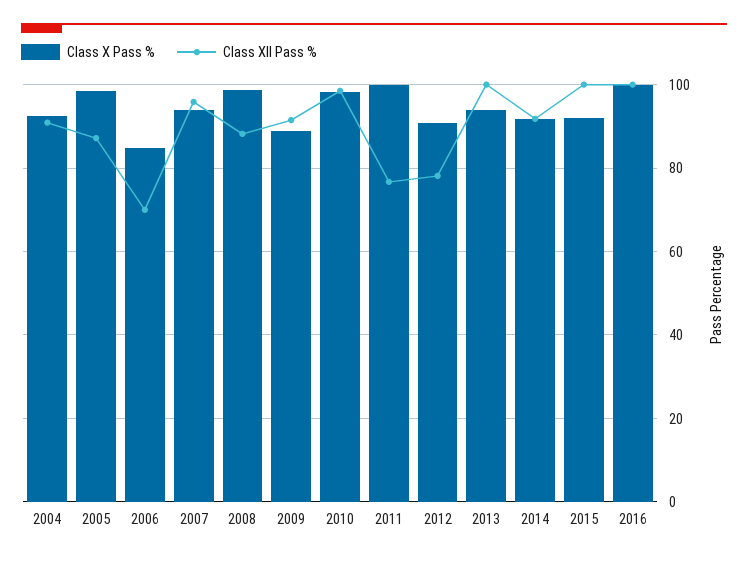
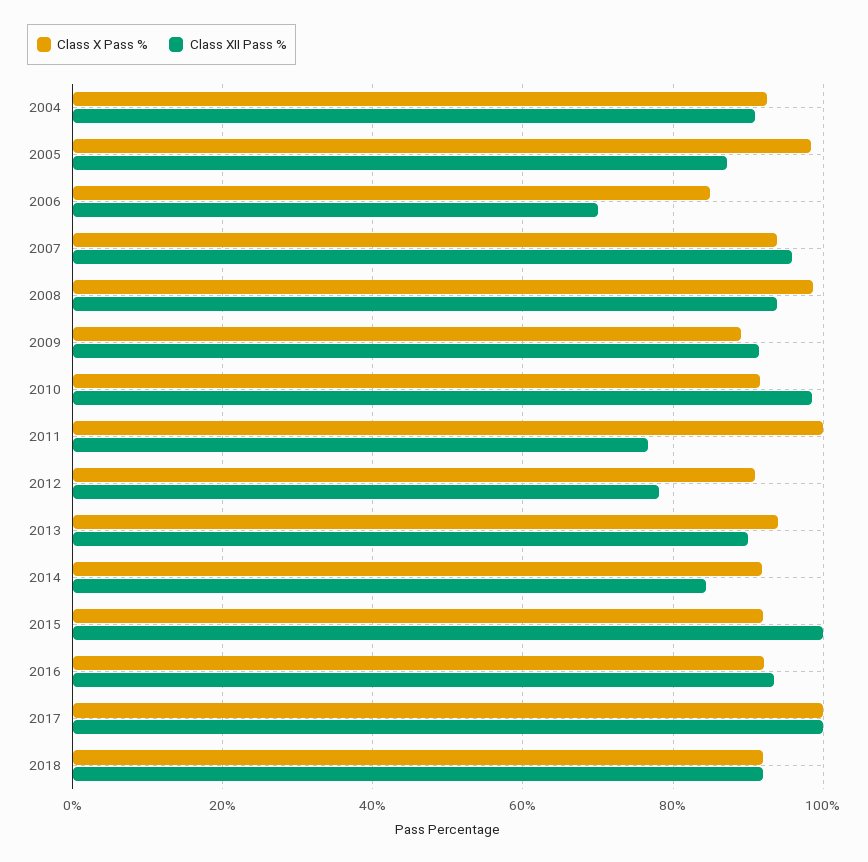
Class XII Pass %, 2008: 88 -> 94
Class X Pass %, 2010: 98 -> 92
Class XII Pass %, 2013: 100 -> 90
Class XII Pass %, 2014: 92 -> 84
Class X Pass %, 2016: 100 -> 92
Class XII Pass %, 2016: 100 -> 94
Class X Pass %, 2017: none -> 100
Class XII Pass %, 2017: none -> 100
Class X Pass %, 2018: none -> 92
Class XII Pass %, 2018: none -> 92

